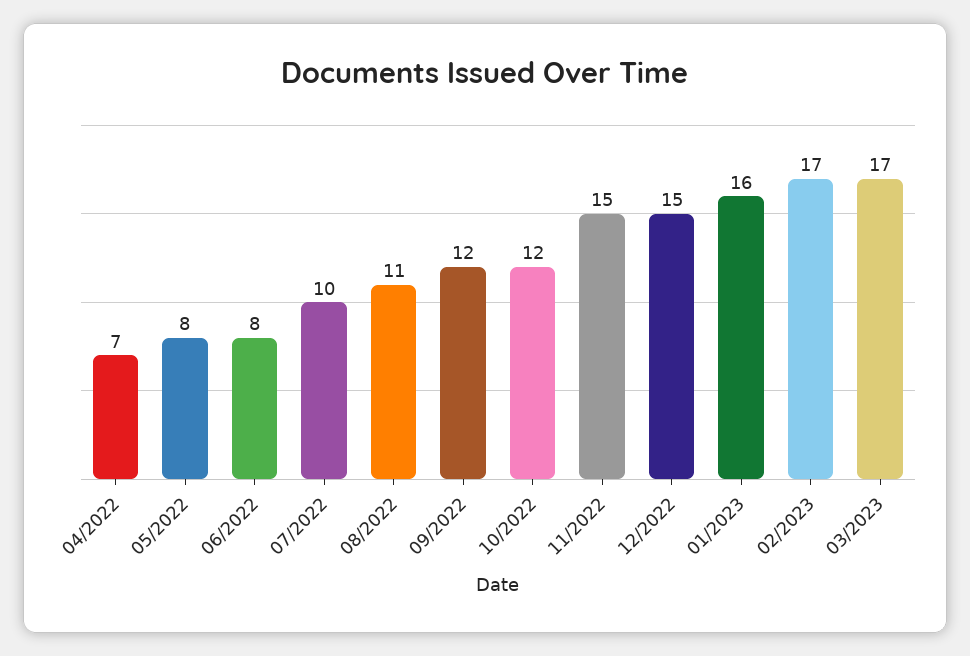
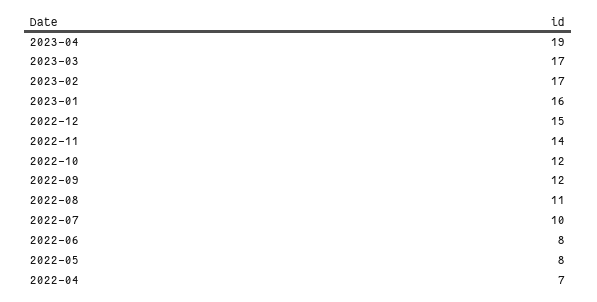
11/2022: 15 -> 14
2023-04: none -> 19

